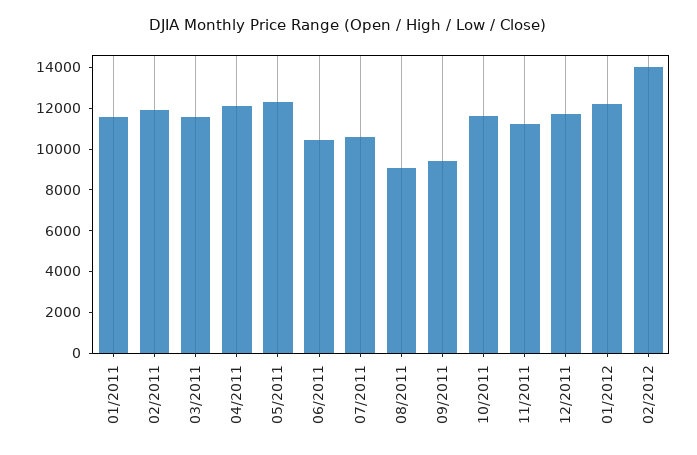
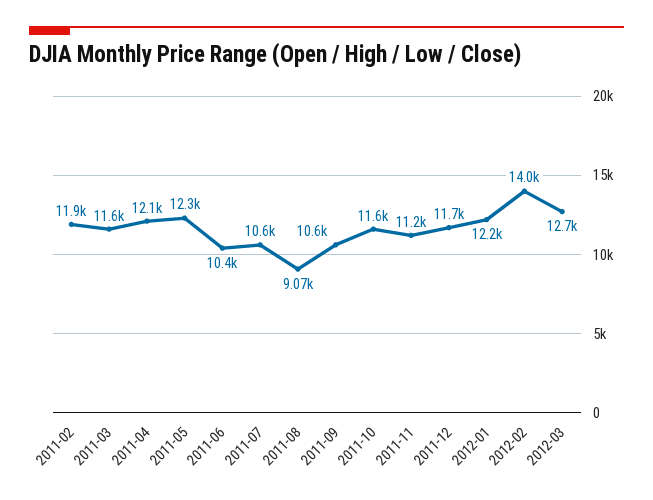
01/2011: 11500 -> none
09/2011: 9500 -> 10600
2012-03: none -> 12700

